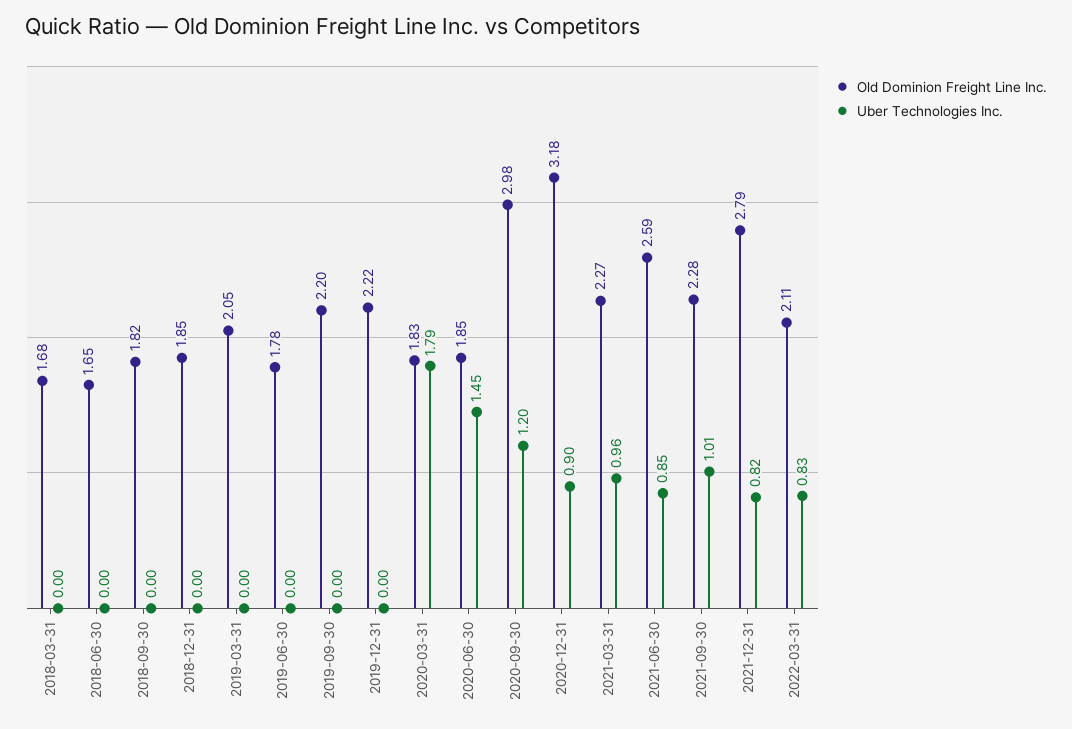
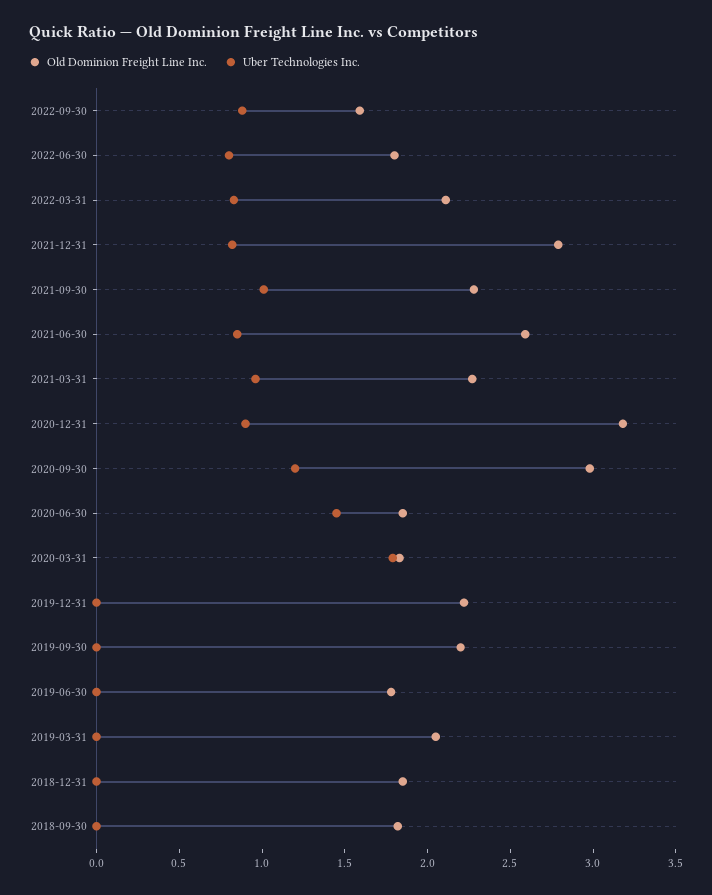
Old Dominion Freight Line Inc., 2018-03-31: 1.68 -> none
Uber Technologies Inc., 2018-03-31: 0 -> none
Old Dominion Freight Line Inc., 2018-06-30: 1.65 -> none
Uber Technologies Inc., 2018-06-30: 0 -> none
Old Dominion Freight Line Inc., 2022-09-30: none -> 1.6
Uber Technologies Inc., 2022-09-30: none -> 0.9
Old Dominion Freight Line Inc., 2022-06-30: none -> 1.8
Uber Technologies Inc., 2022-06-30: none -> 0.8

